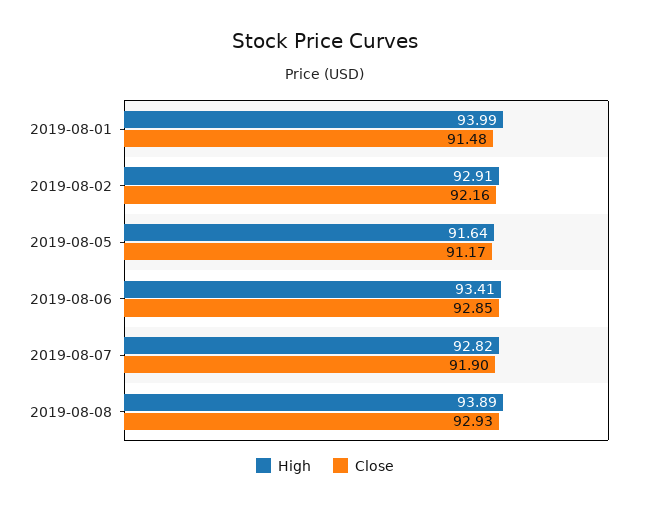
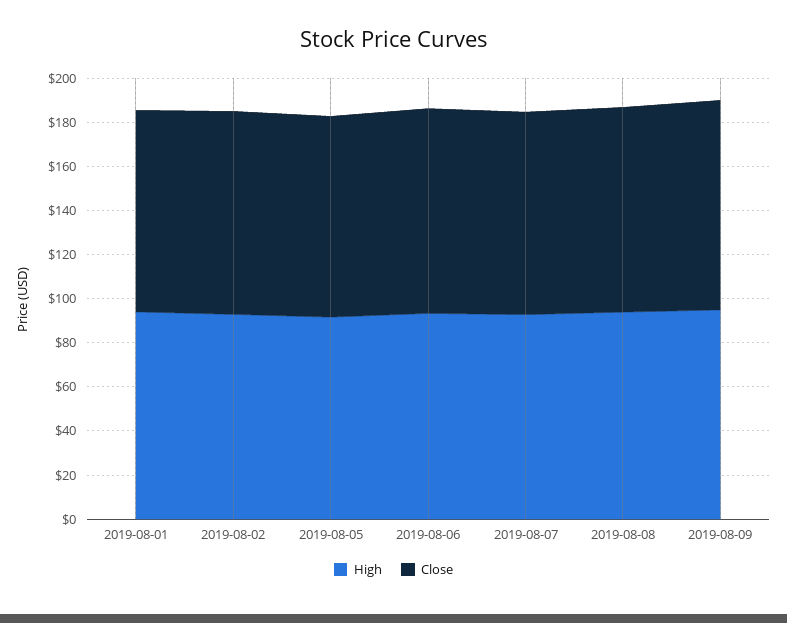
High, 2019-08-09: none -> 95
Close, 2019-08-09: none -> 95

